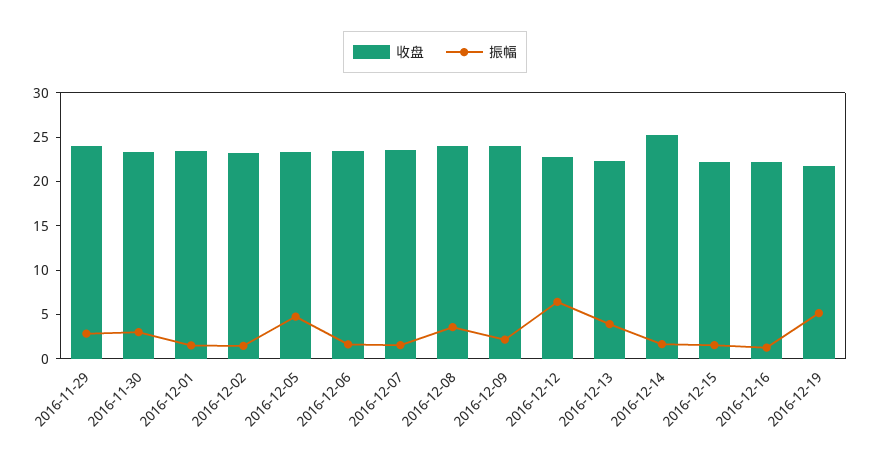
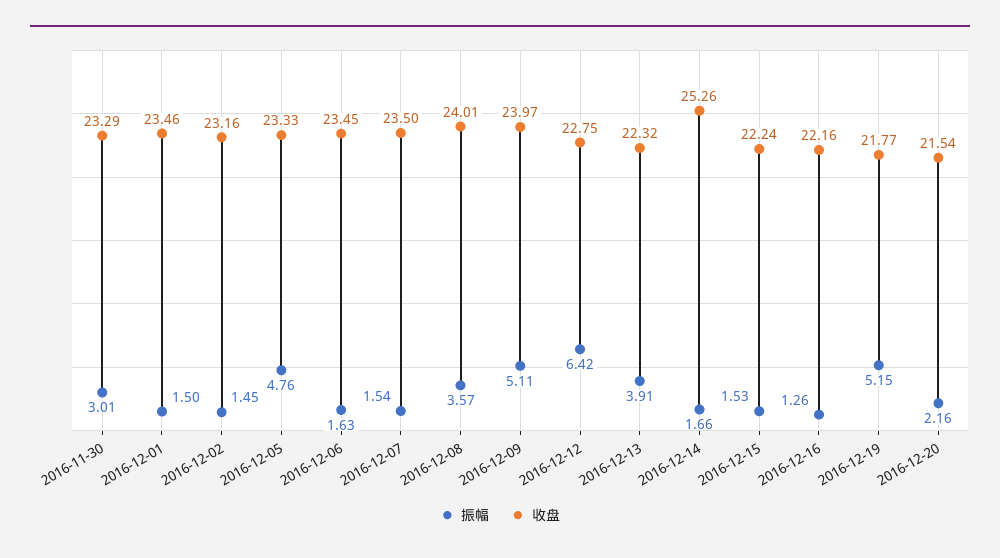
收盘, 2016-11-29: 24 -> none
振幅, 2016-11-29: 3 -> none
振幅, 2016-12-09: 2 -> 5.11
振幅, 2016-12-20: none -> 2.16
收盘, 2016-12-20: none -> 21.54

